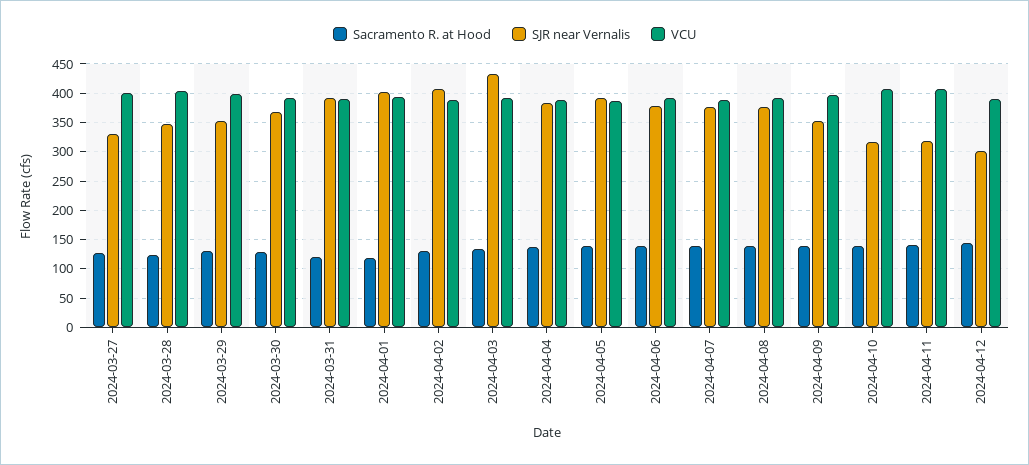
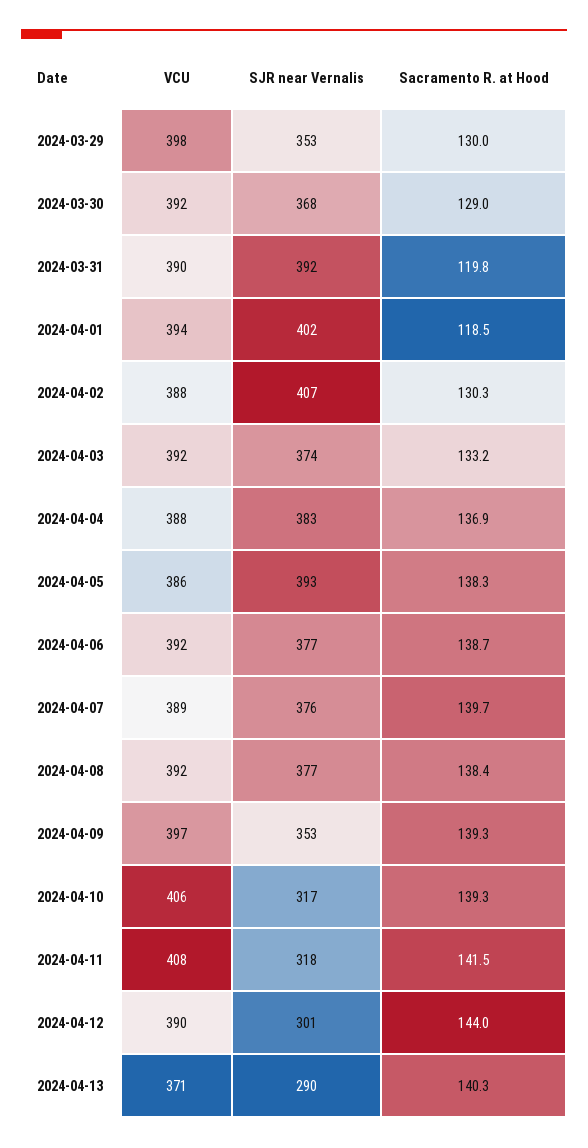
Sacramento R. at Hood, 2024-03-27: 125 -> none
SJR near Vernalis, 2024-03-27: 325 -> none
VCU, 2024-03-27: 400 -> none
Sacramento R. at Hood, 2024-03-28: 125 -> none
SJR near Vernalis, 2024-03-28: 350 -> none
VCU, 2024-03-28: 400 -> none
SJR near Vernalis, 2024-04-03: 425 -> 374
VCU, 2024-04-13: none -> 371
SJR near Vernalis, 2024-04-13: none -> 290
Sacramento R. at Hood, 2024-04-13: none -> 140.3

